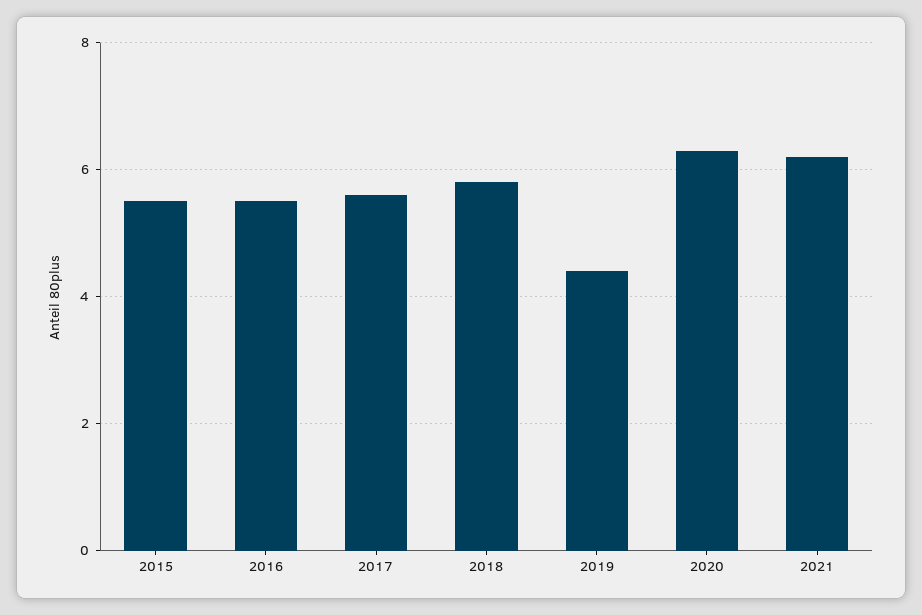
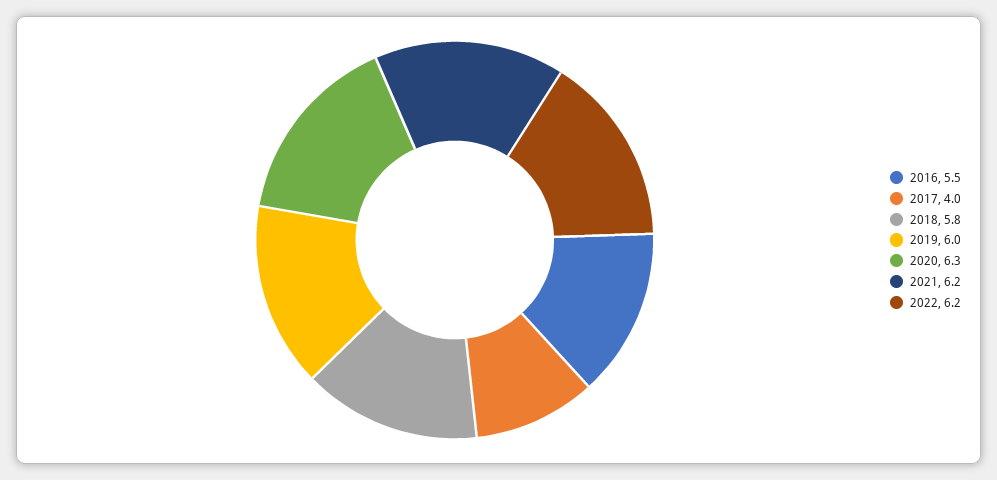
2015: 5.5 -> none
2017: 5.5 -> 4
2019: 4.5 -> 6
2022: none -> 6.2

